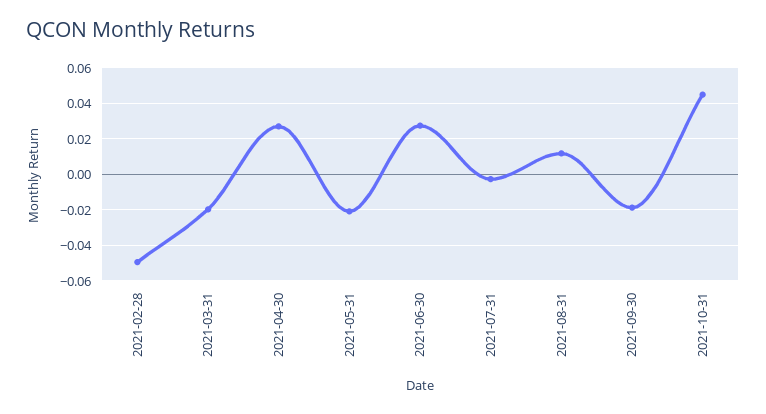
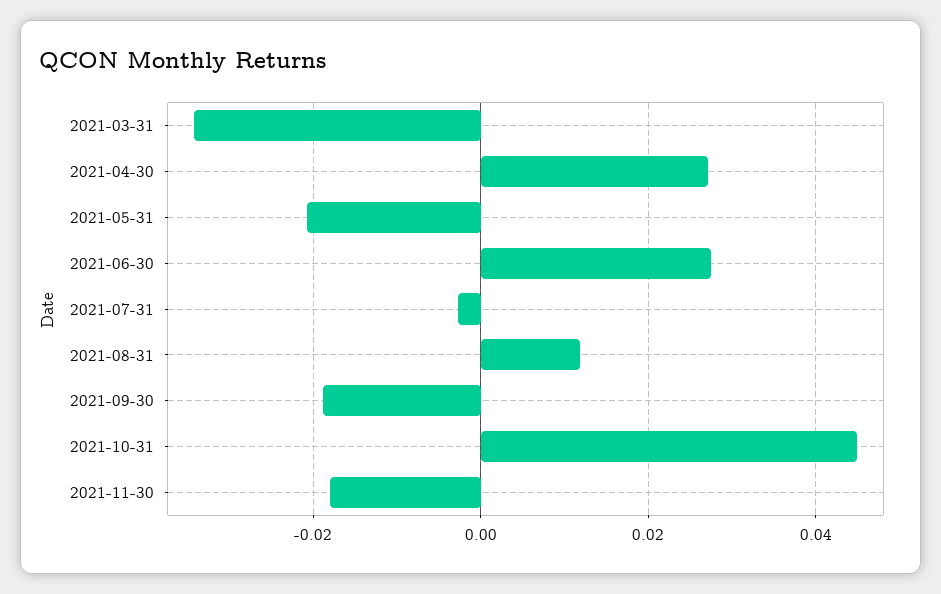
2021-02-28: -0.05 -> none
2021-03-31: -0.02 -> -0.034
2021-11-30: none -> -0.018

